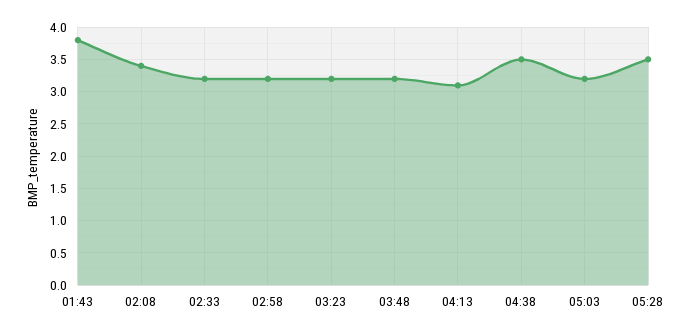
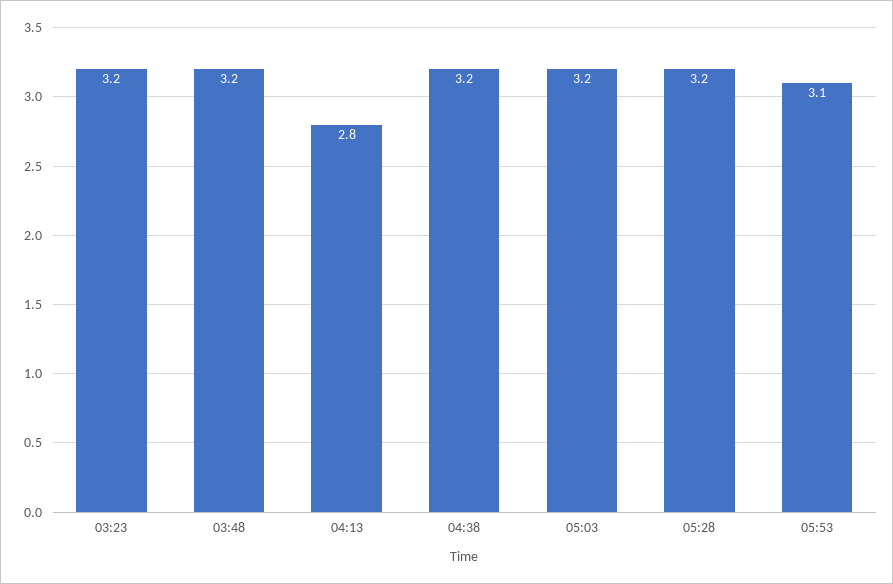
01:43: 3.8 -> none
02:08: 3.4 -> none
02:33: 3.2 -> none
02:58: 3.2 -> none
04:13: 3.1 -> 2.8
04:38: 3.5 -> 3.2
05:28: 3.5 -> 3.2
05:53: none -> 3.1

